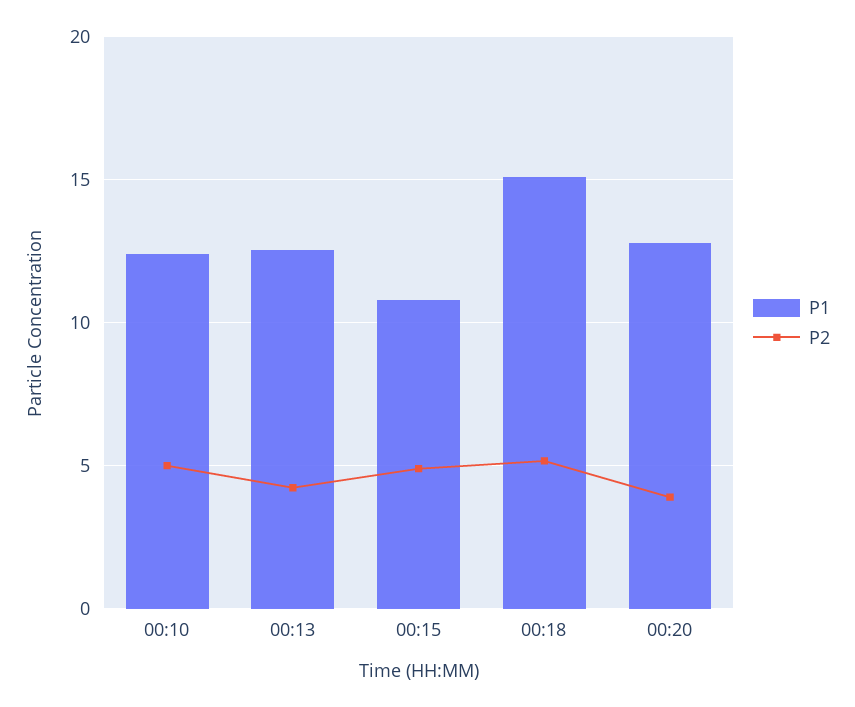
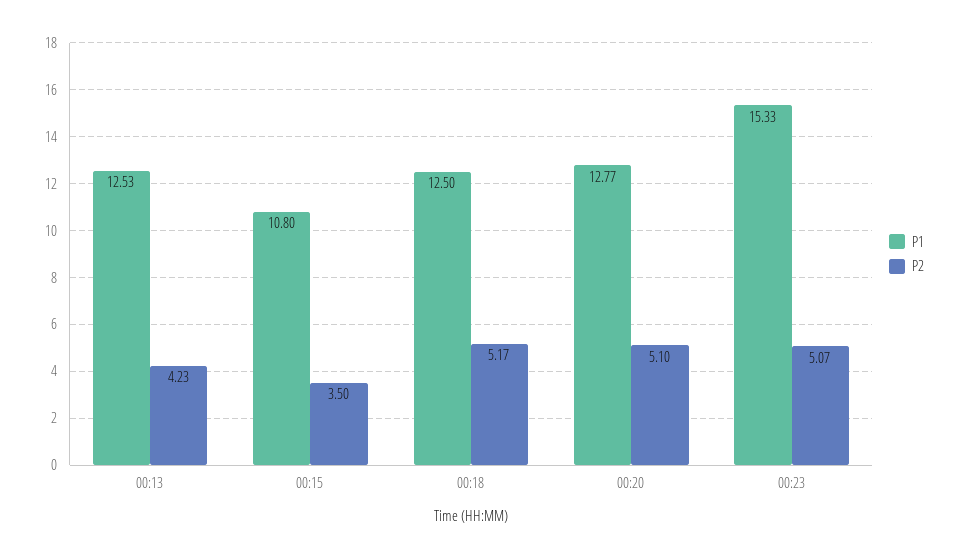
P1, 00:10: 12.5 -> none
P2, 00:10: 5 -> none
P2, 00:15: 5 -> 3.5
P1, 00:18: 15 -> 12.5
P2, 00:20: 4 -> 5.1
P1, 00:23: none -> 15.33
P2, 00:23: none -> 5.07

